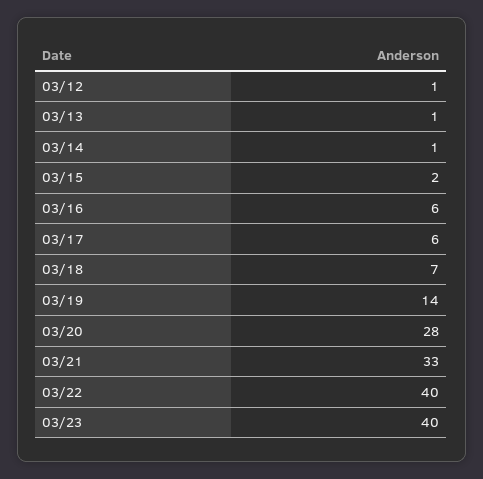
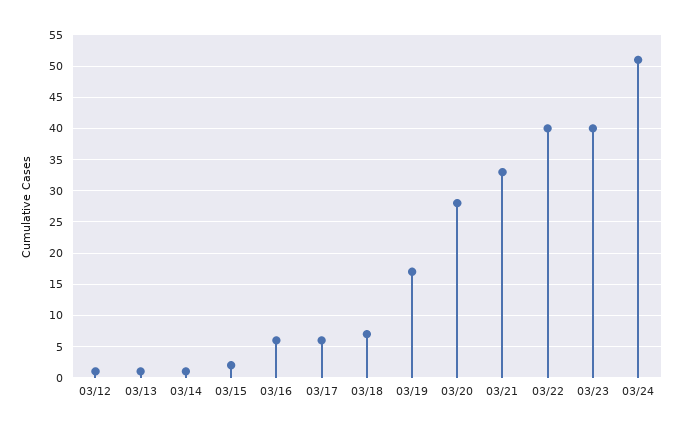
03/19: 14 -> 17
03/24: none -> 51

